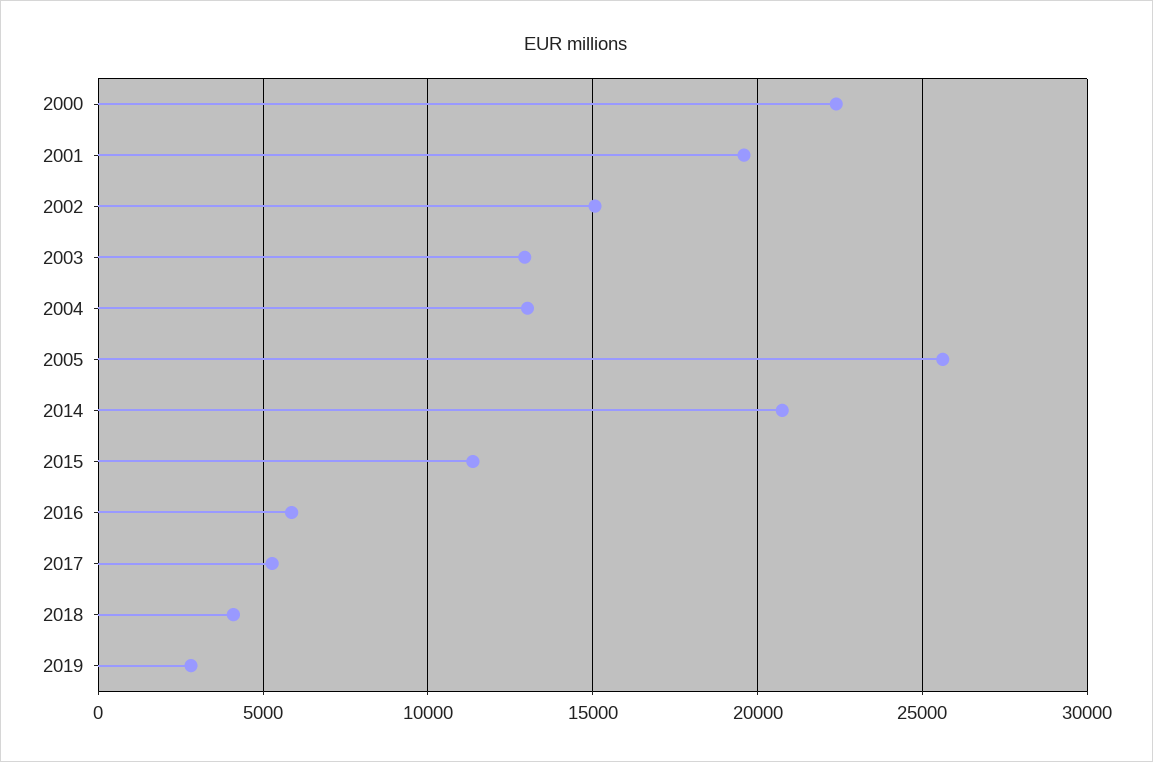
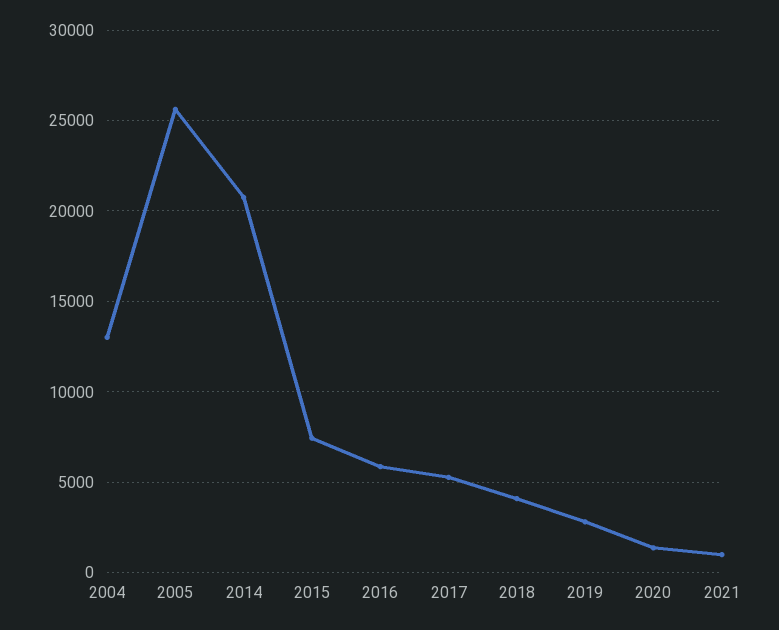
2000: 22500 -> none
2001: 19500 -> none
2002: 15000 -> none
2003: 13000 -> none
2015: 11500 -> 7500
2020: none -> 1500
2021: none -> 1000

